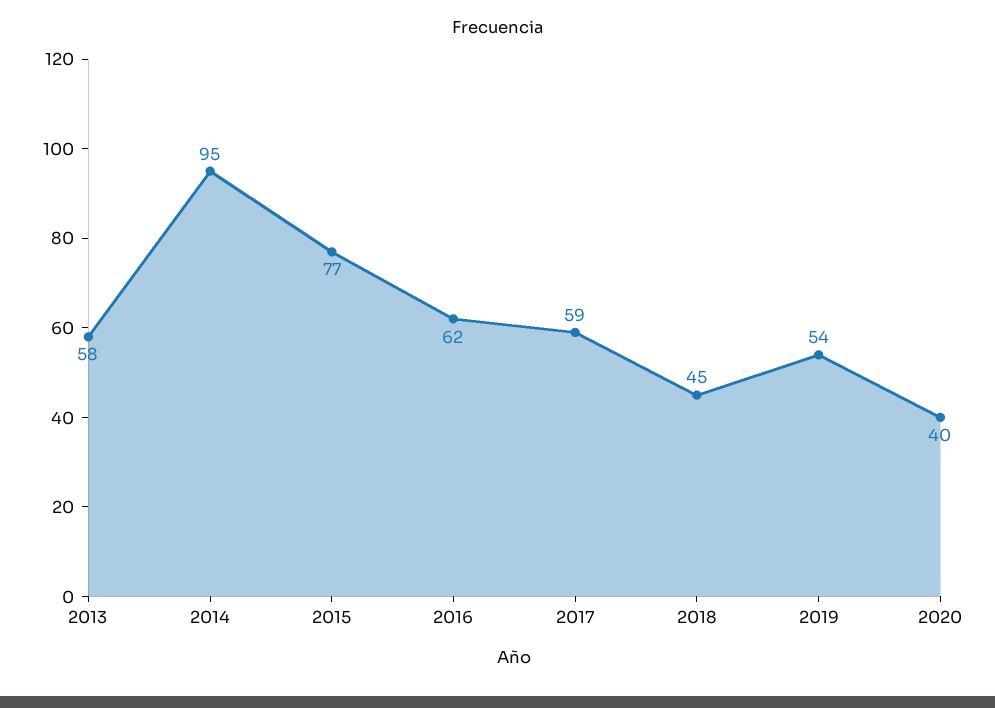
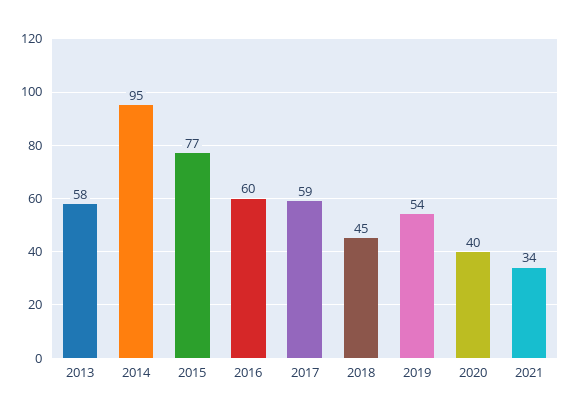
2016: 62 -> 60
2021: none -> 34

